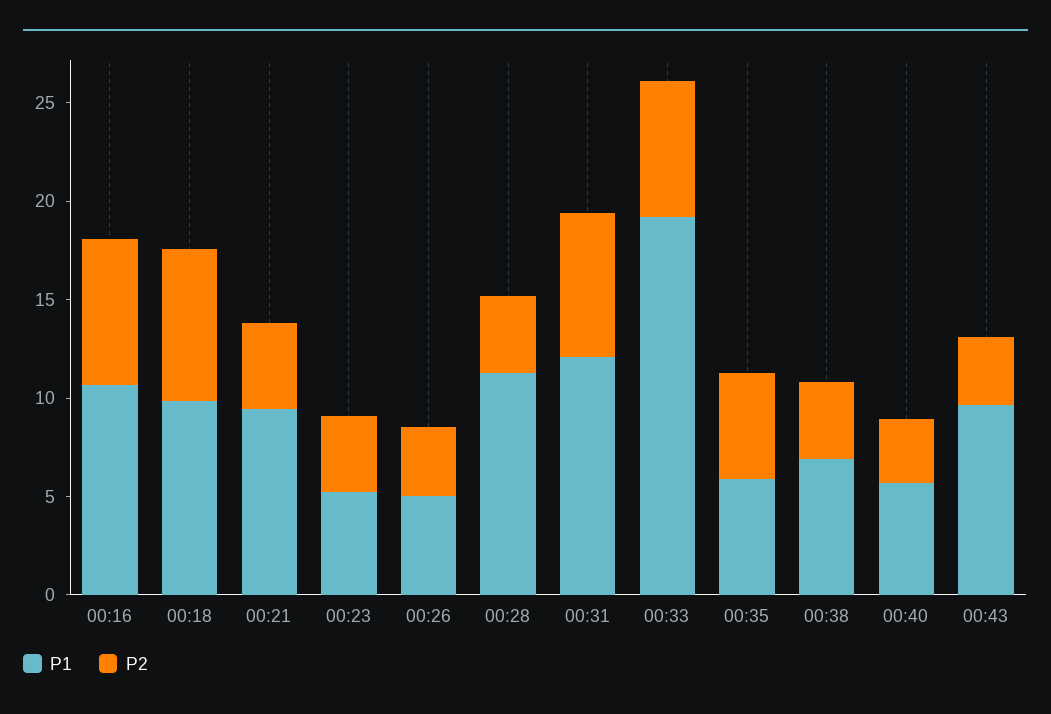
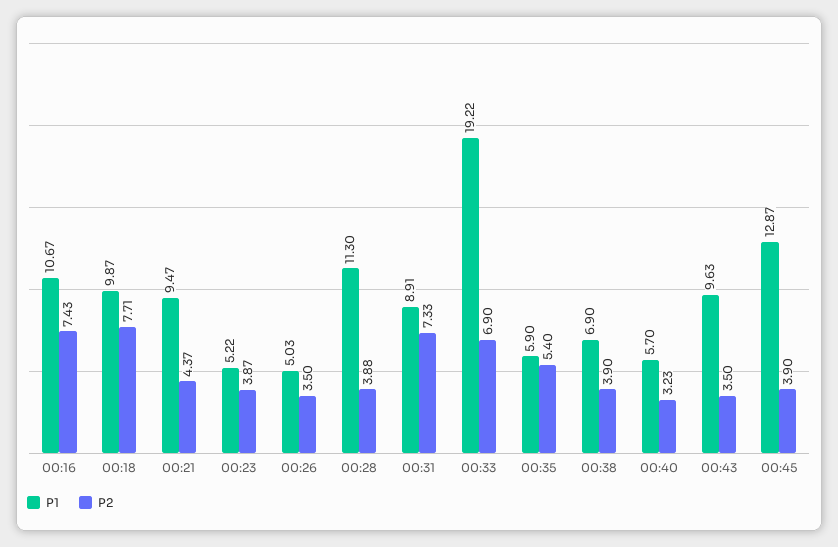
P1, 00:31: 12 -> 8.91
P1, 00:45: none -> 12.87
P2, 00:45: none -> 3.9

